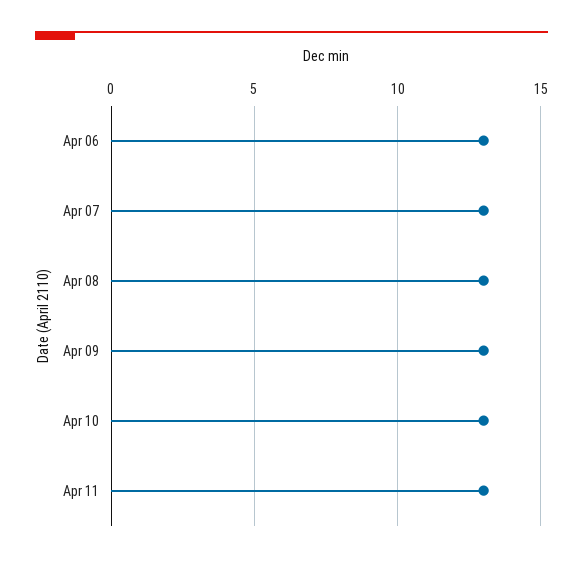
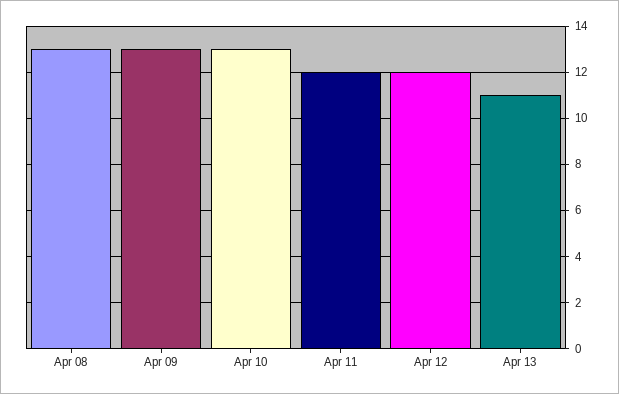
Apr 06: 13 -> none
Apr 07: 13 -> none
Apr 11: 13 -> 12
Apr 12: none -> 12
Apr 13: none -> 11

